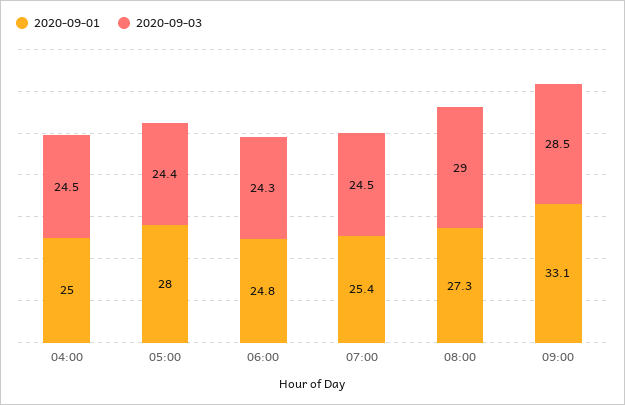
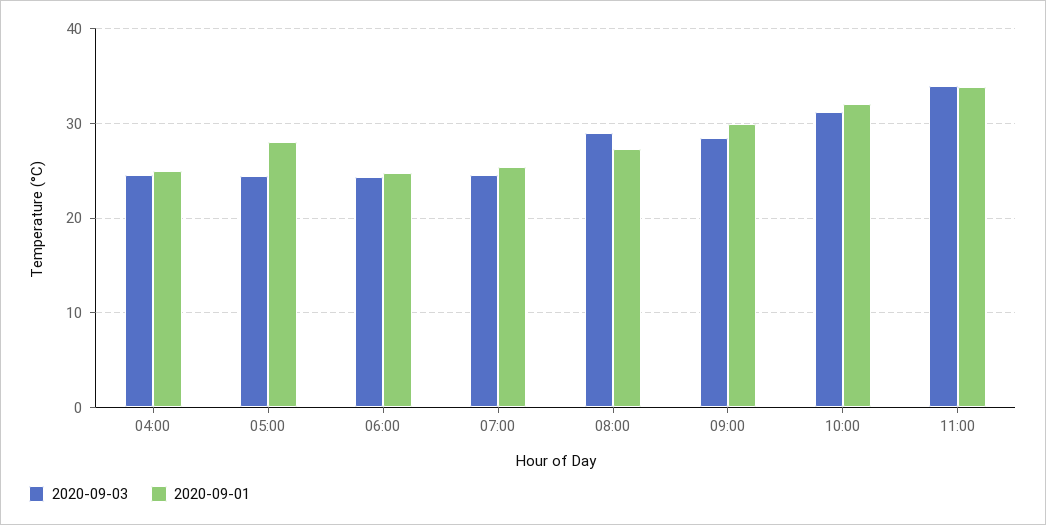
2020-09-01, 09:00: 33.1 -> 30
2020-09-03, 10:00: none -> 31
2020-09-01, 10:00: none -> 32
2020-09-03, 11:00: none -> 34
2020-09-01, 11:00: none -> 34

